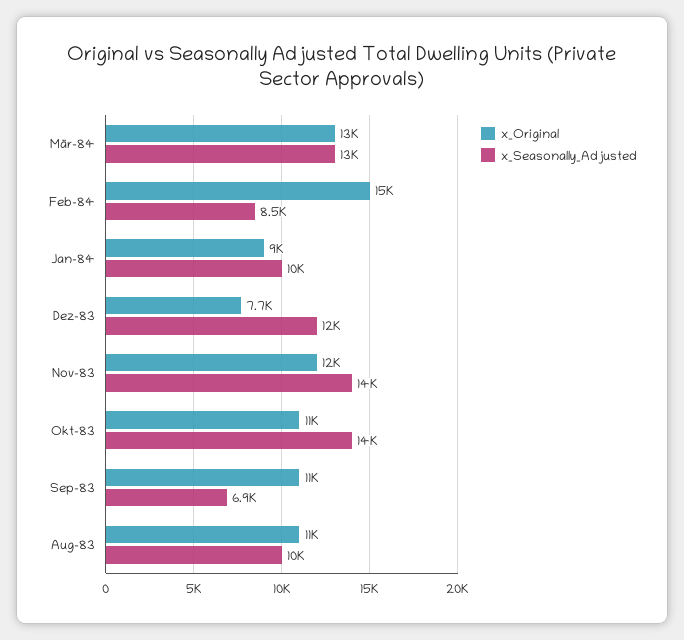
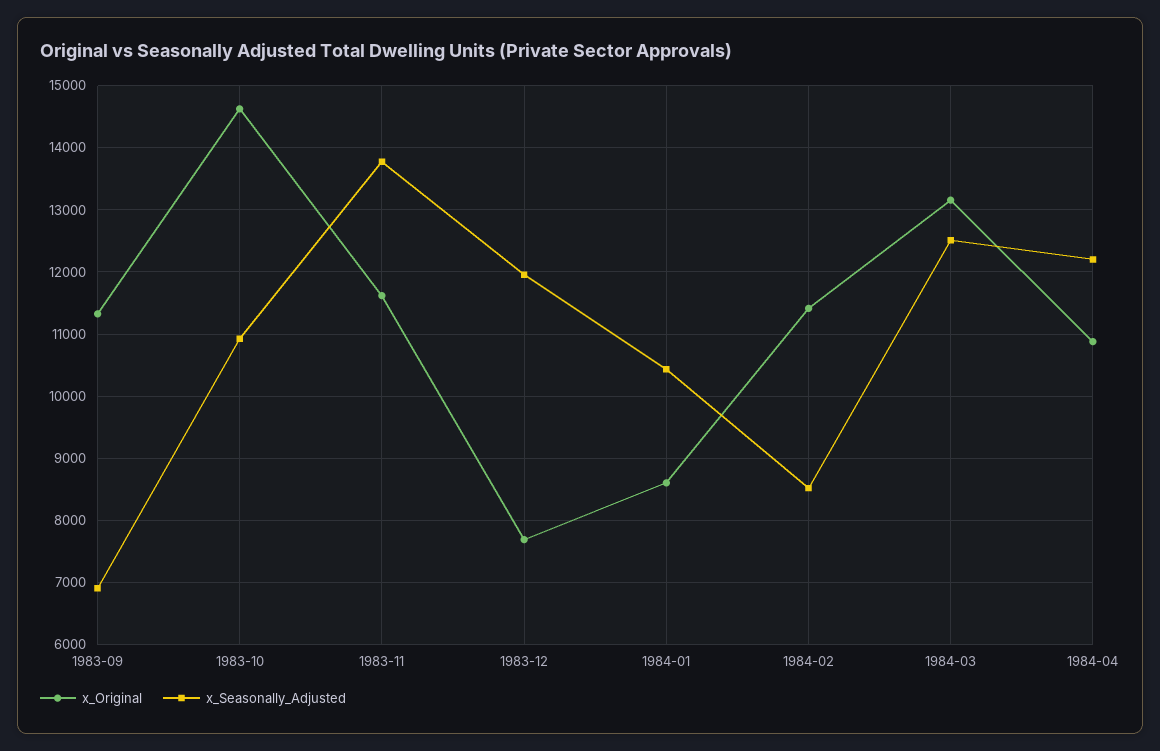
x_Original, Feb-84: 15000 -> 11400
x_Original, Jan-84: 9000 -> 8600
x_Original, Okt-83: 11000 -> 14600
x_Seasonally_Adjusted, Okt-83: 14000 -> 10900
x_Original, Aug-83: 11000 -> none
x_Seasonally_Adjusted, Aug-83: 10000 -> none
x_Original, 1984-04: none -> 10900
x_Seasonally_Adjusted, 1984-04: none -> 12200

